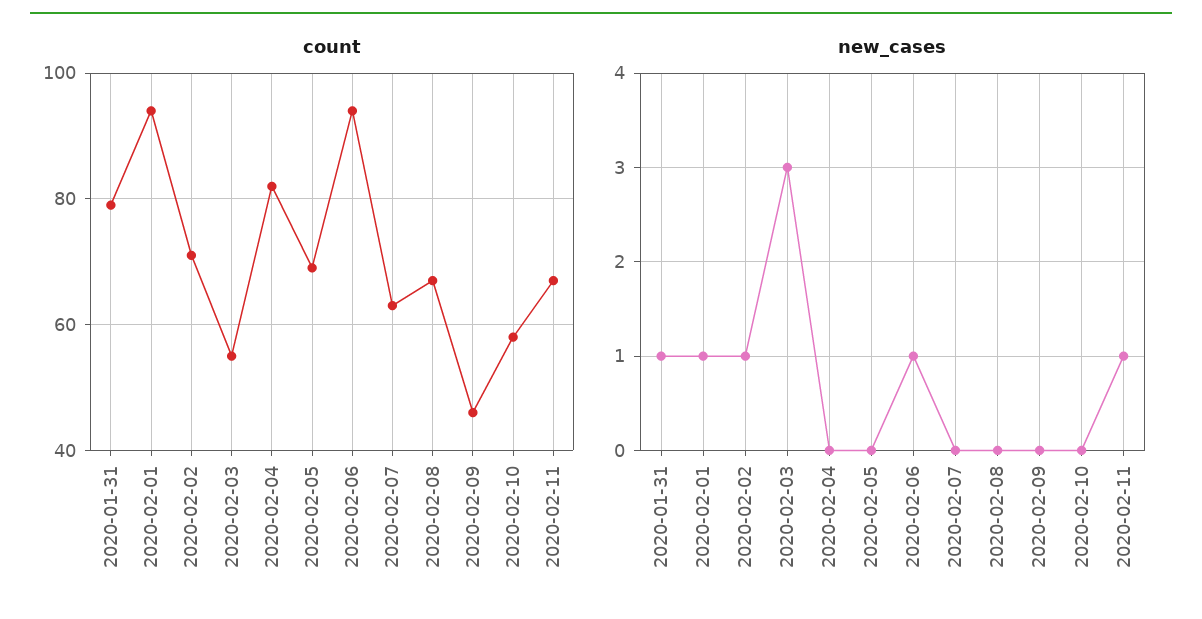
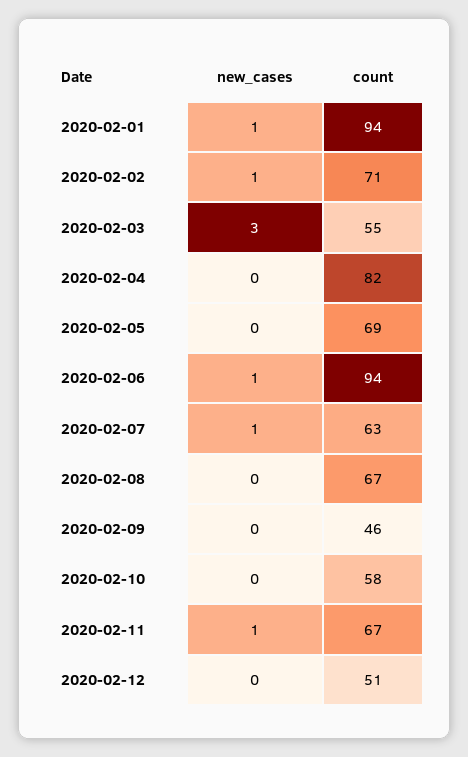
count, 2020-01-31: 80 -> none
new_cases, 2020-01-31: 1 -> none
new_cases, 2020-02-07: 0 -> 1
new_cases, 2020-02-12: none -> 0
count, 2020-02-12: none -> 51

